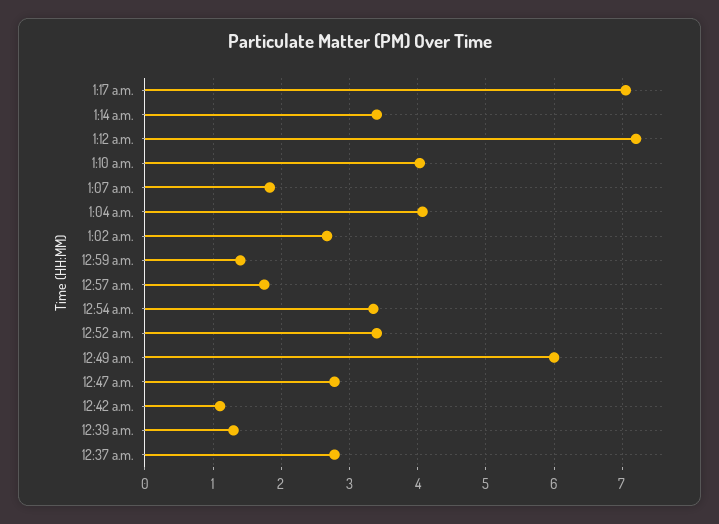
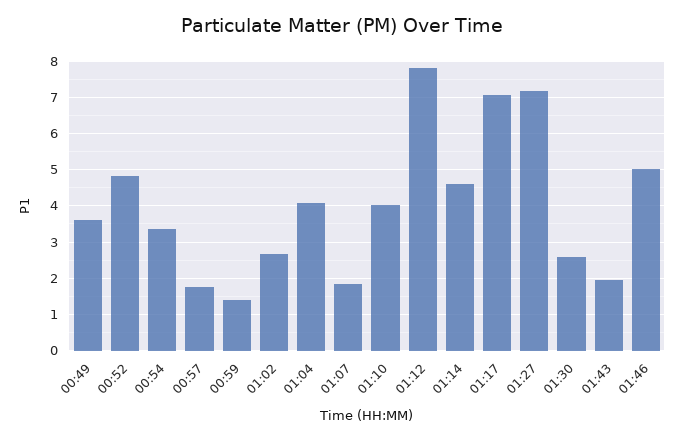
1:14 a.m.: 3.4 -> 4.6
1:12 a.m.: 7.2 -> 7.8
12:52 a.m.: 3.4 -> 4.8
12:49 a.m.: 6 -> 3.6
12:47 a.m.: 2.8 -> none
12:42 a.m.: 1.1 -> none
12:39 a.m.: 1.3 -> none
12:37 a.m.: 2.8 -> none
01:27: none -> 7.2
01:30: none -> 2.6
01:43: none -> 2
01:46: none -> 5

